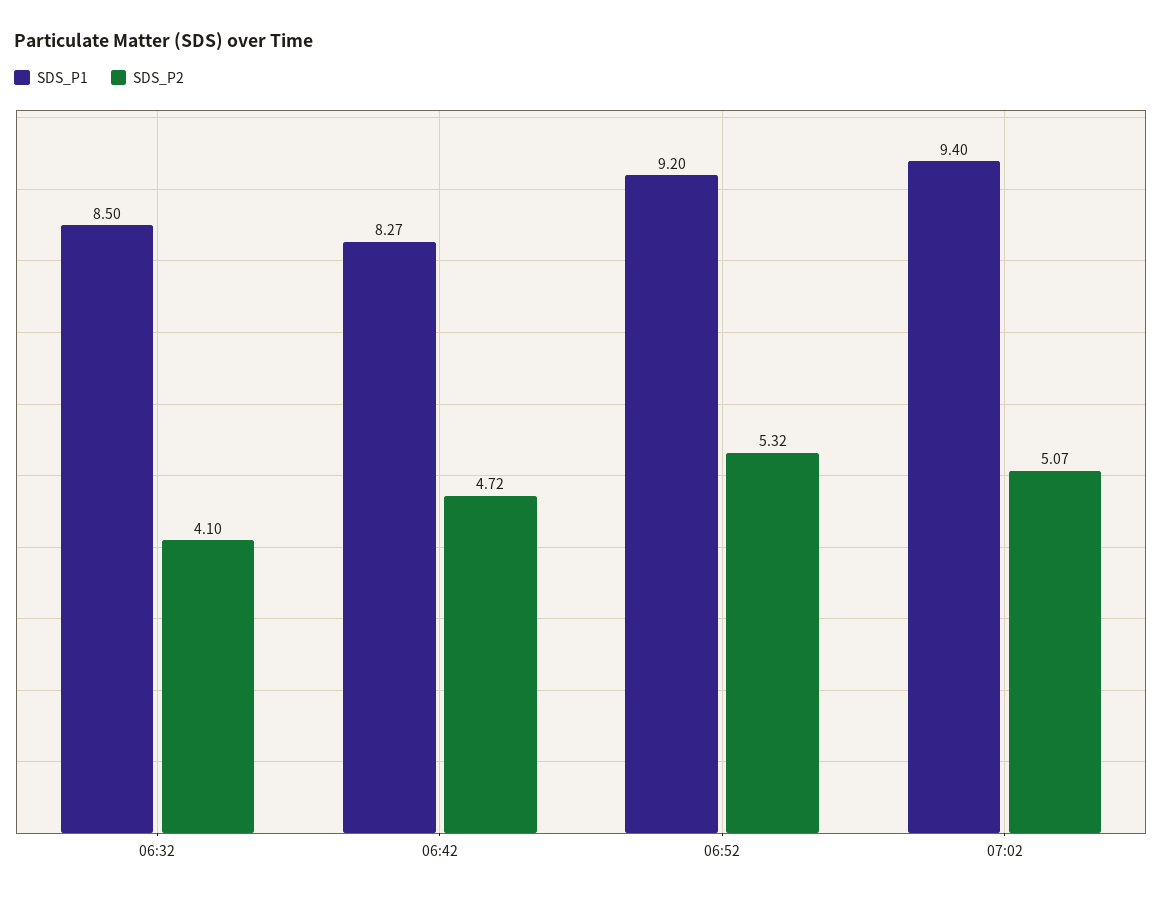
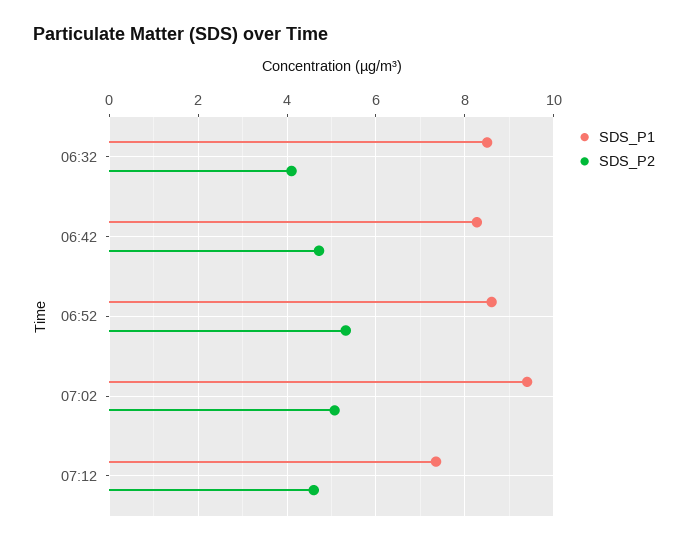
SDS_P1, 06:52: 9.2 -> 8.6
SDS_P1, 07:12: none -> 7.4
SDS_P2, 07:12: none -> 4.6

